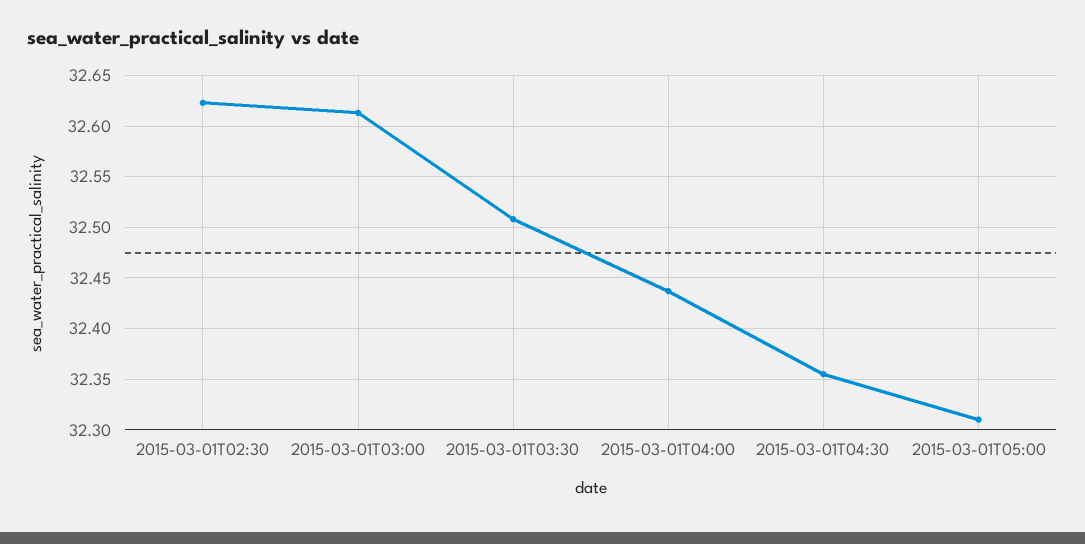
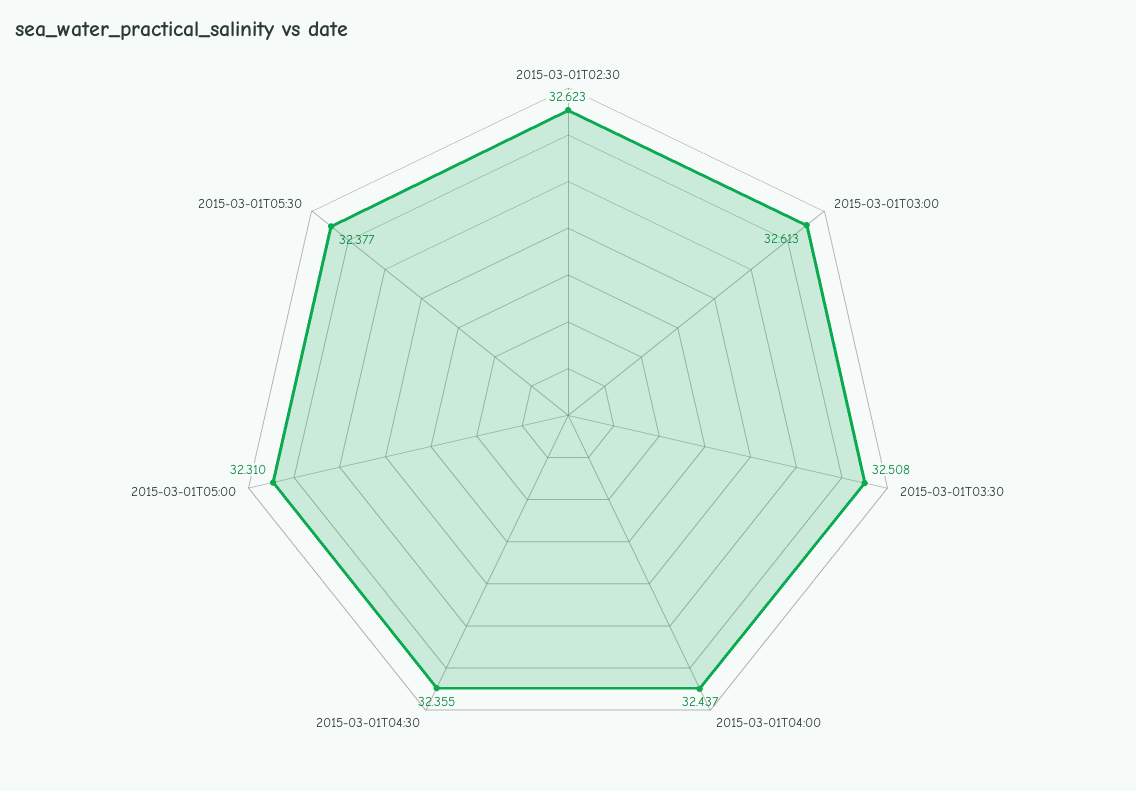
2015-03-01T05:30: none -> 32.377

